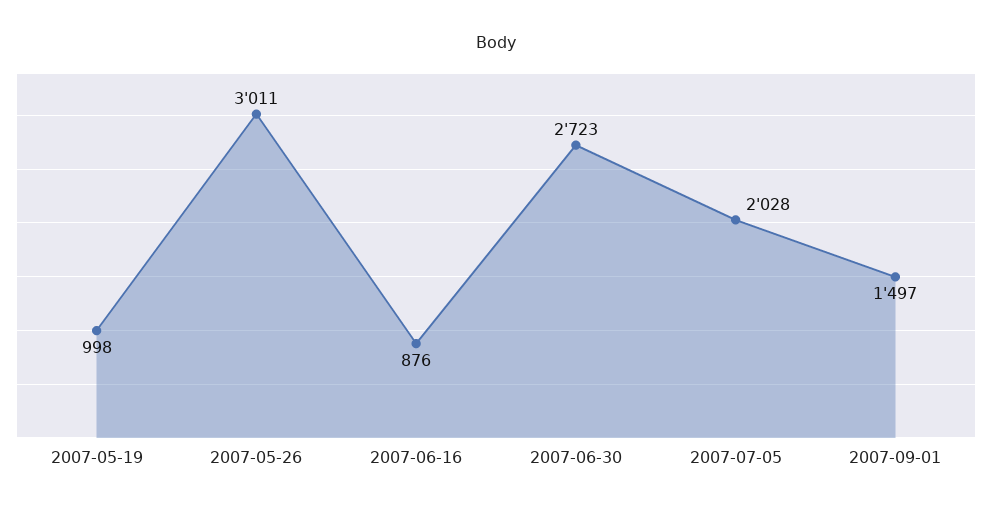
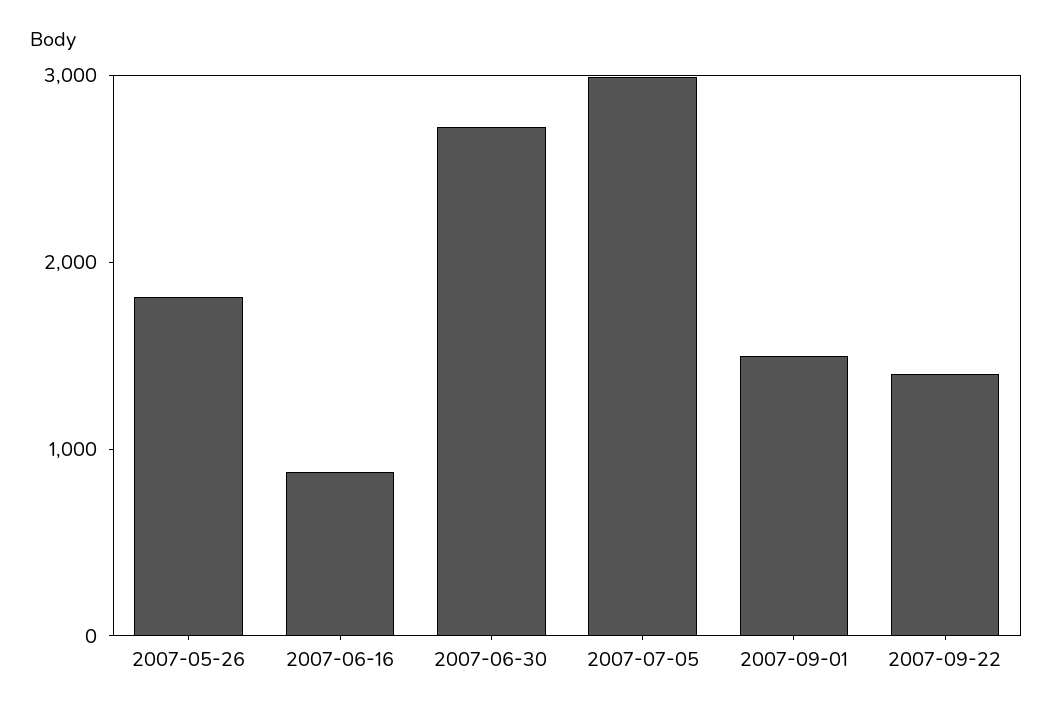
2007-05-19: 998 -> none
2007-05-26: 3011 -> 1800
2007-07-05: 2028 -> 3000
2007-09-22: none -> 1400

